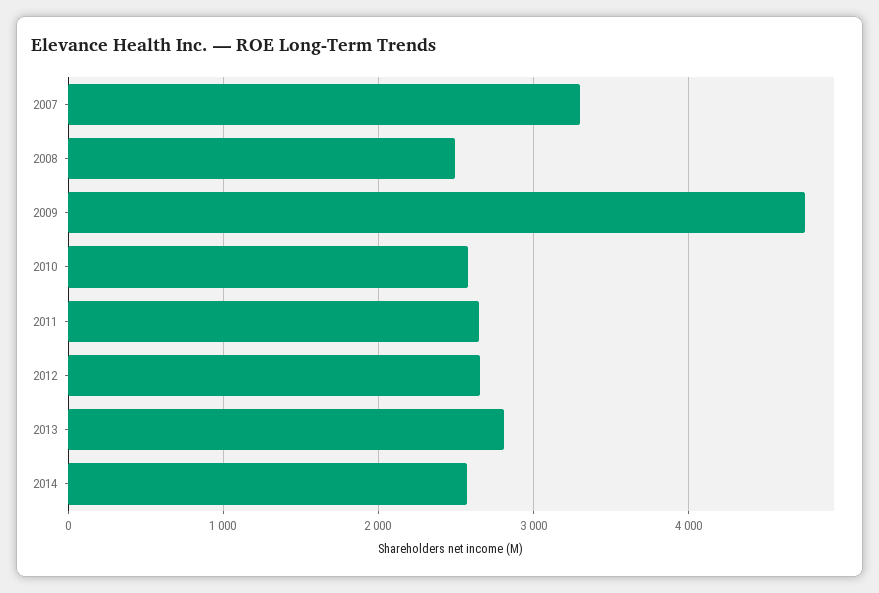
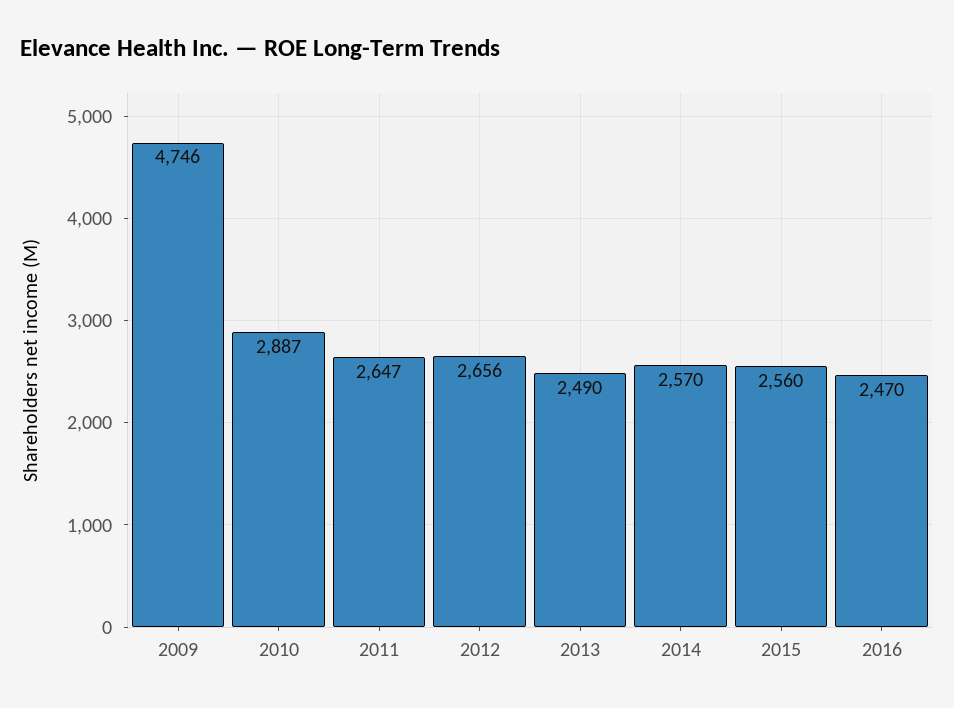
2007: 3300 -> none
2008: 2500 -> none
2010: 2600 -> 2887
2013: 2800 -> 2490
2015: none -> 2560
2016: none -> 2470

